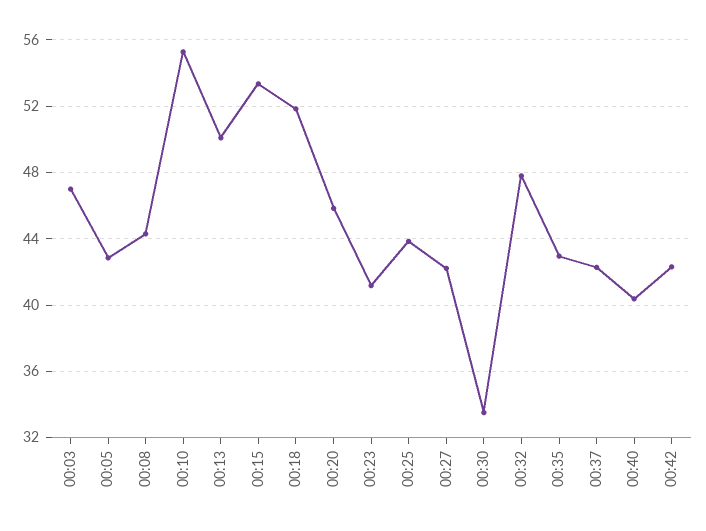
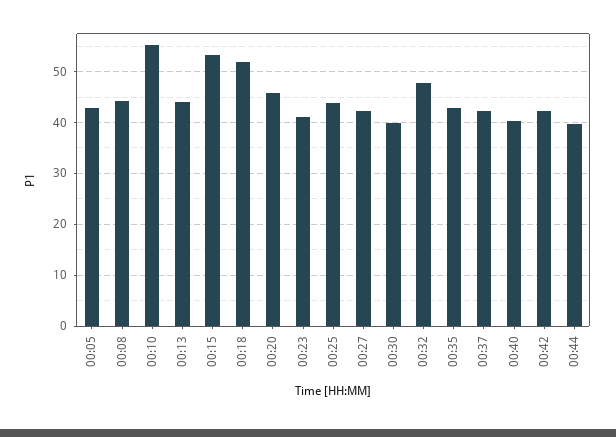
00:03: 47 -> none
00:13: 50 -> 44
00:30: 33.5 -> 40
00:44: none -> 40

